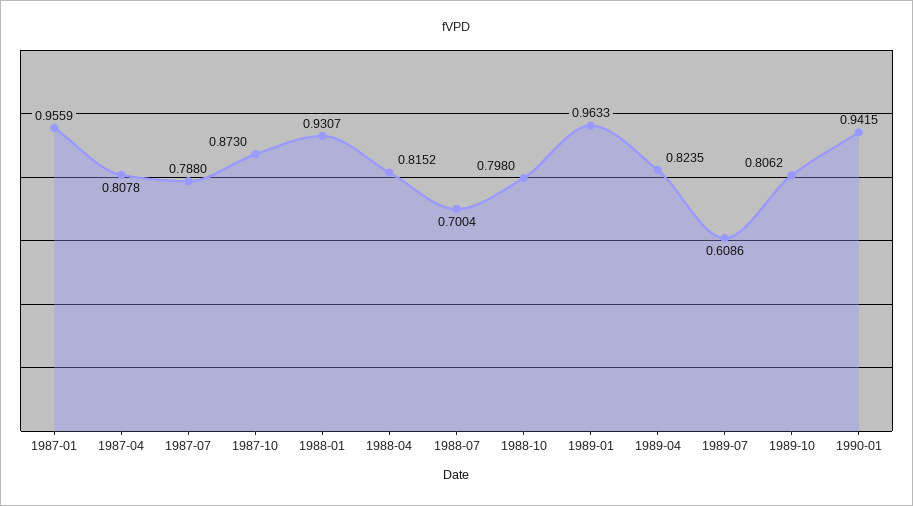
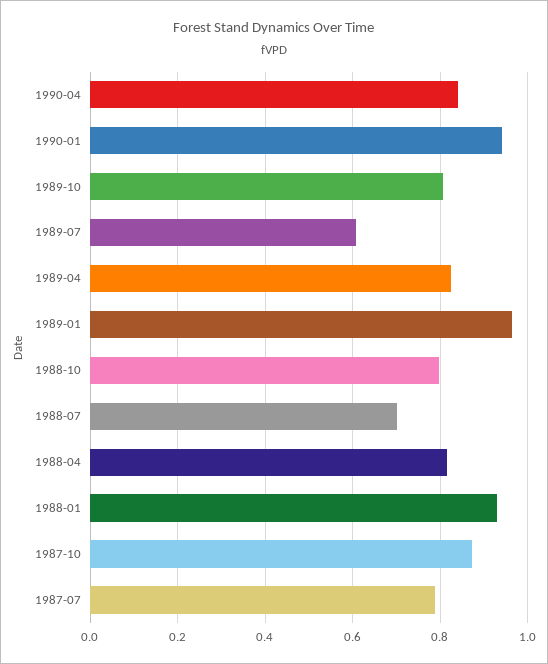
1987-01: 0.9559 -> none
1987-04: 0.8078 -> none
1990-04: none -> 0.84

